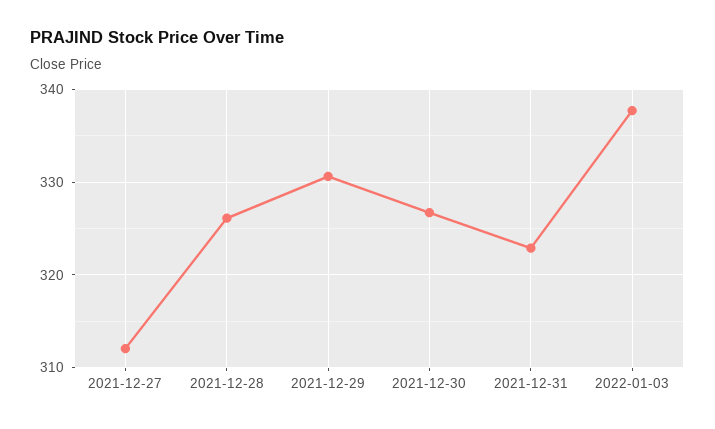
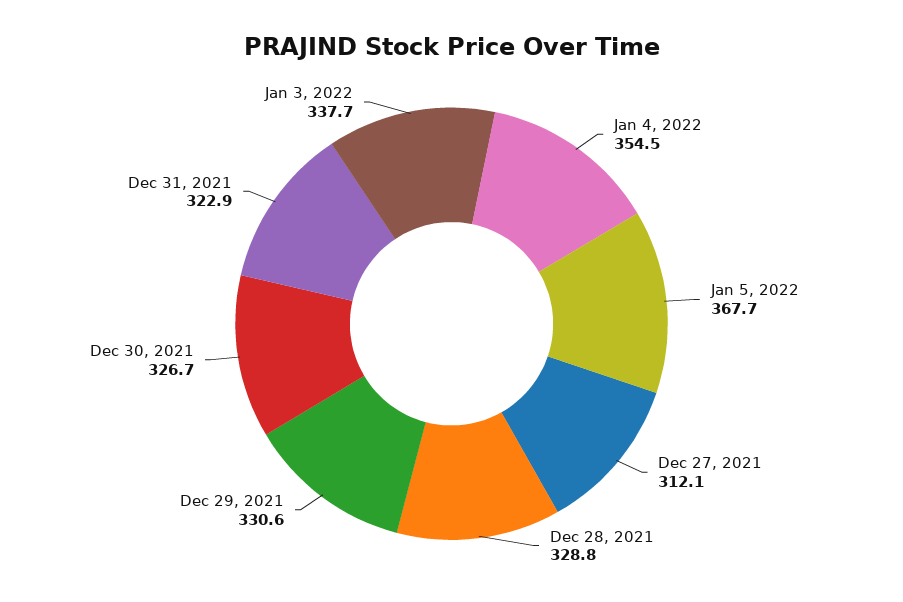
2021-12-28: 326 -> 328.8
Jan 4, 2022: none -> 354.5
Jan 5, 2022: none -> 367.7

